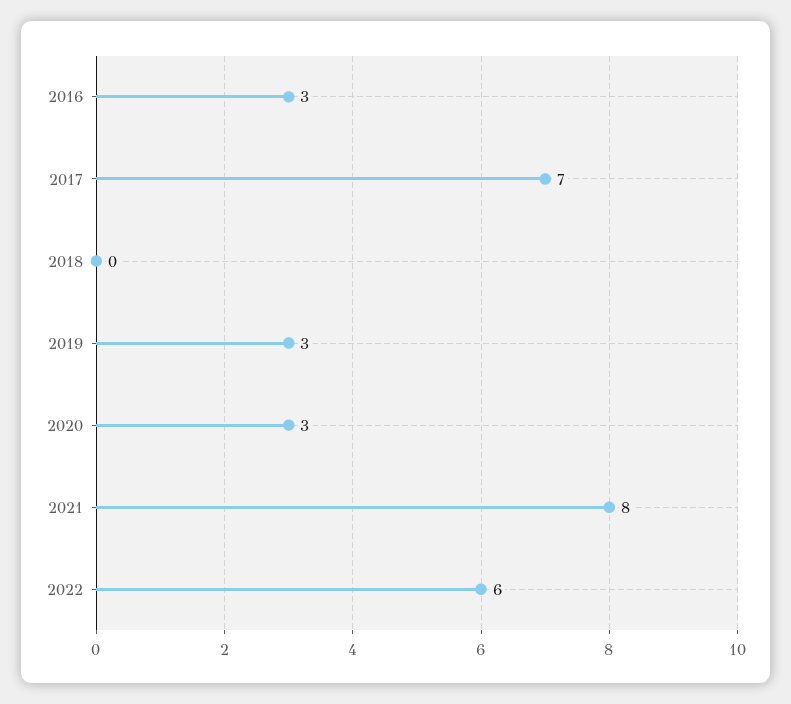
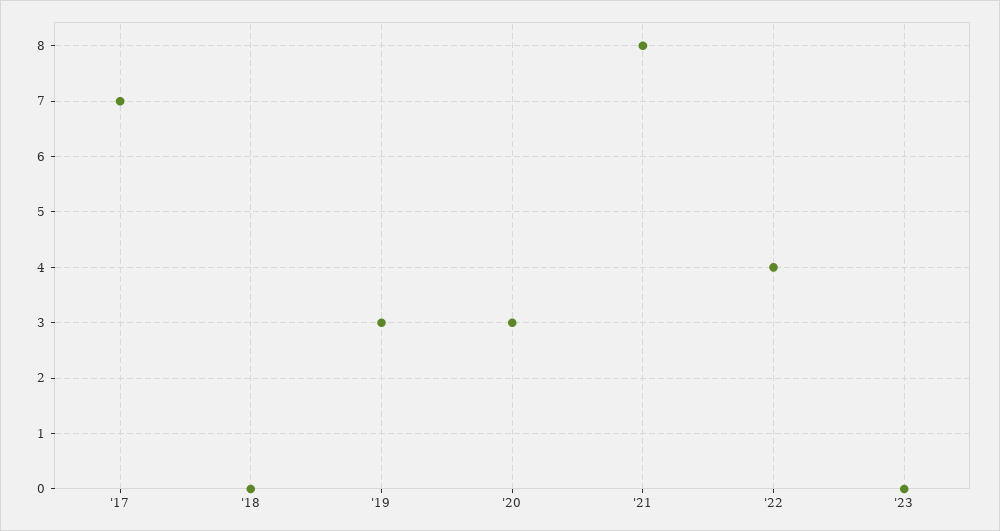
2016: 3 -> none
2022: 6 -> 4
'23: none -> 0

